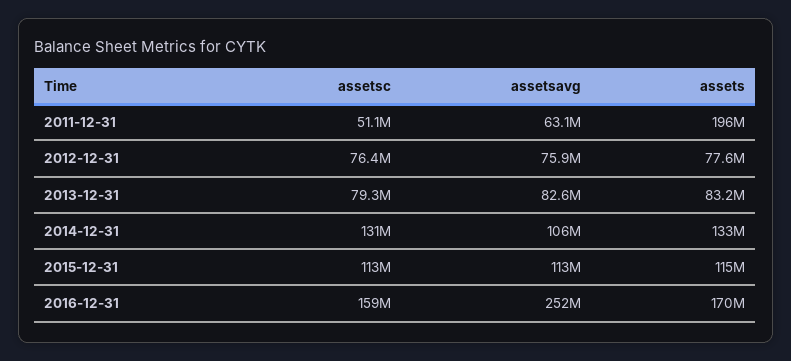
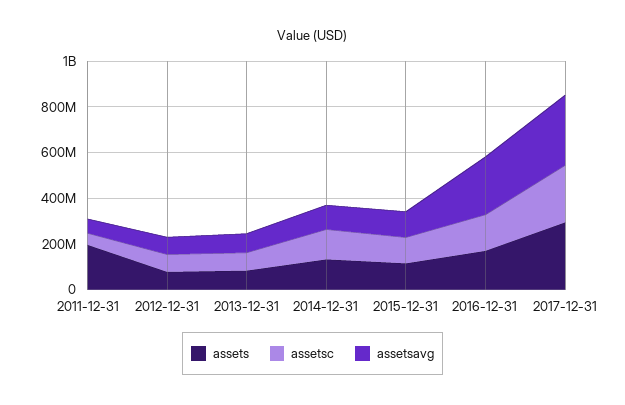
assets, 2017-12-31: none -> 300000000
assetsc, 2017-12-31: none -> 250000000
assetsavg, 2017-12-31: none -> 300000000

